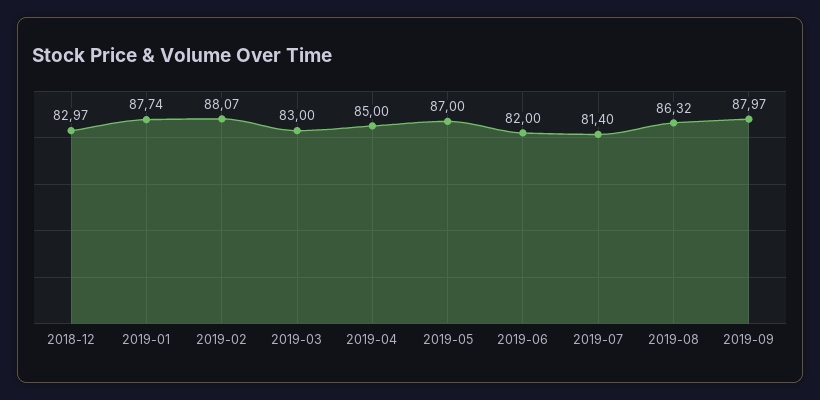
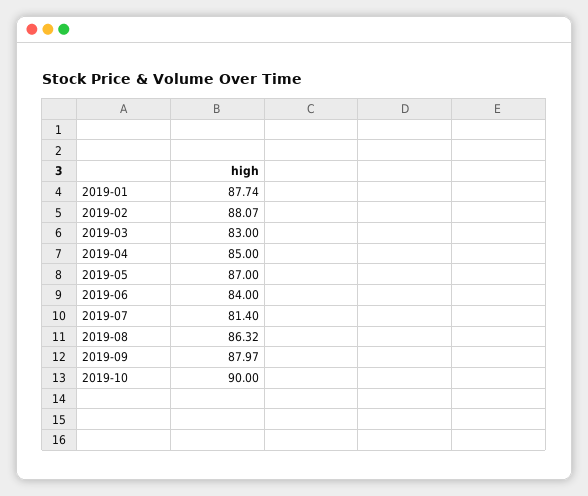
2018-12: 82.97 -> none
2019-06: 82 -> 84
2019-10: none -> 90

